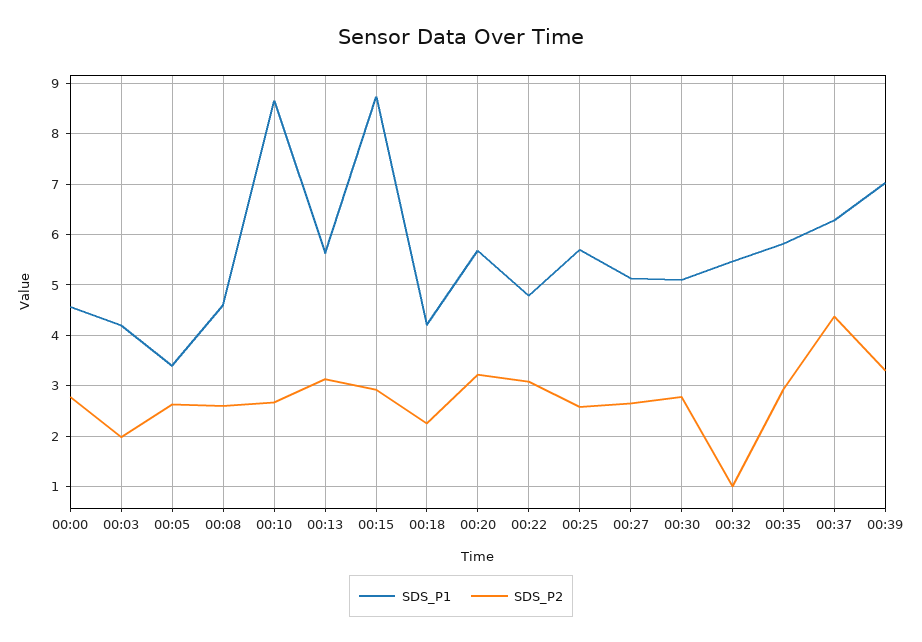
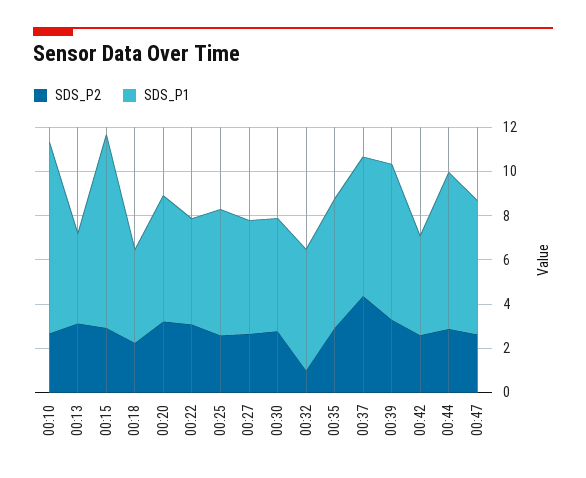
SDS_P1, 00:00: 4.6 -> none
SDS_P2, 00:00: 2.8 -> none
SDS_P1, 00:03: 4.2 -> none
SDS_P2, 00:03: 2 -> none
SDS_P1, 00:05: 3.4 -> none
SDS_P2, 00:05: 2.6 -> none
SDS_P1, 00:08: 4.6 -> none
SDS_P2, 00:08: 2.6 -> none
SDS_P1, 00:13: 5.6 -> 4
SDS_P2, 00:42: none -> 2.5
SDS_P1, 00:42: none -> 4.5
SDS_P2, 00:44: none -> 3
SDS_P1, 00:44: none -> 7
SDS_P2, 00:47: none -> 2.5
SDS_P1, 00:47: none -> 6

